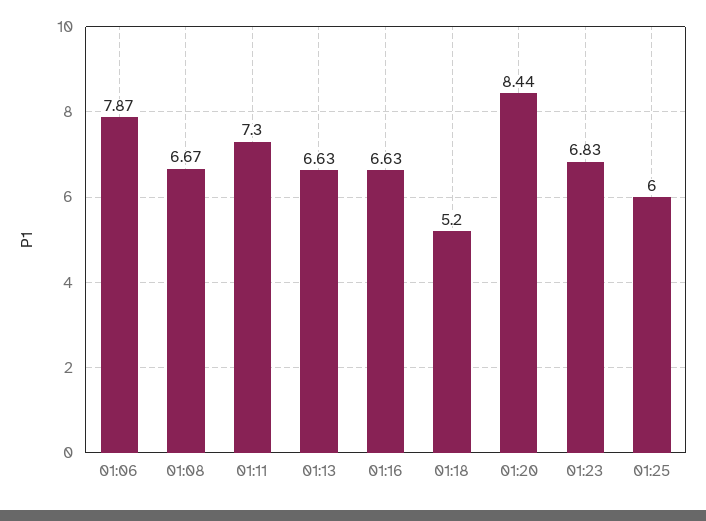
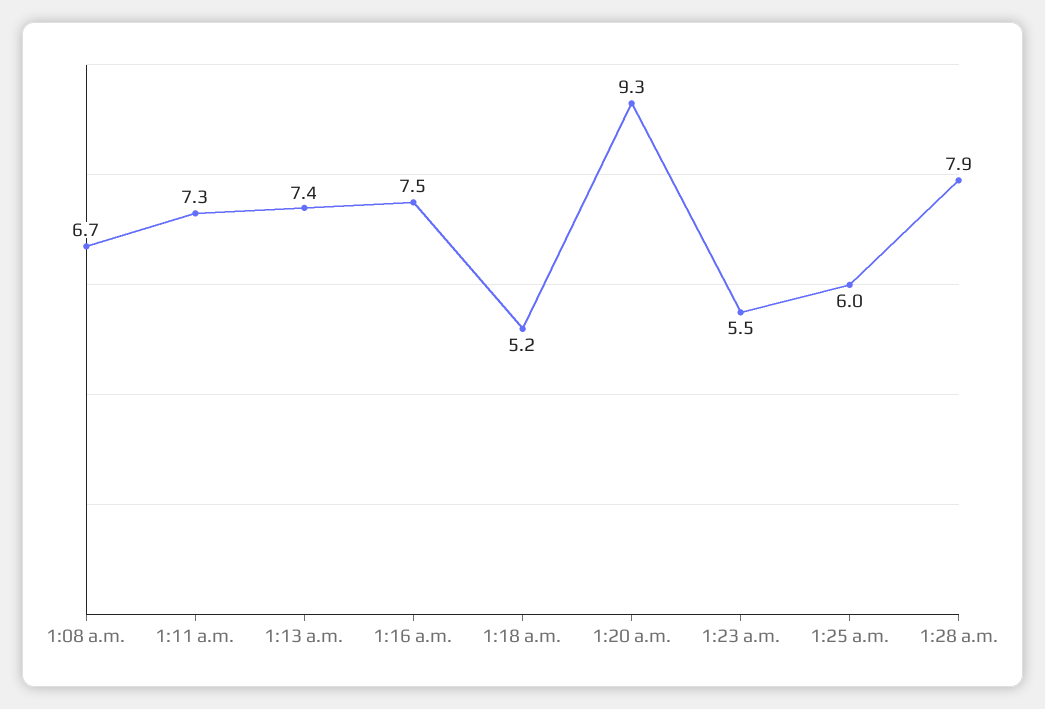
01:06: 7.87 -> none
01:13: 6.63 -> 7.4
01:16: 6.63 -> 7.5
01:20: 8.44 -> 9.3
01:23: 6.83 -> 5.5
1:28 a.m.: none -> 7.9

